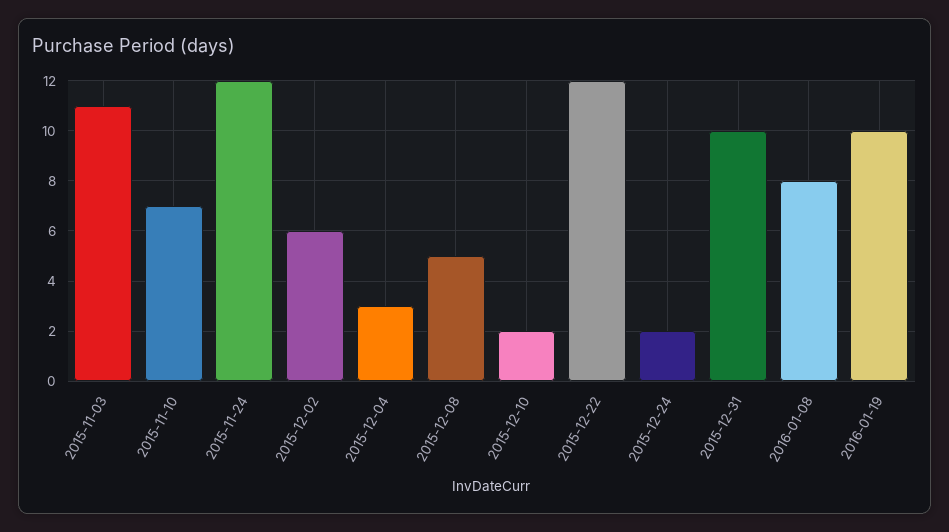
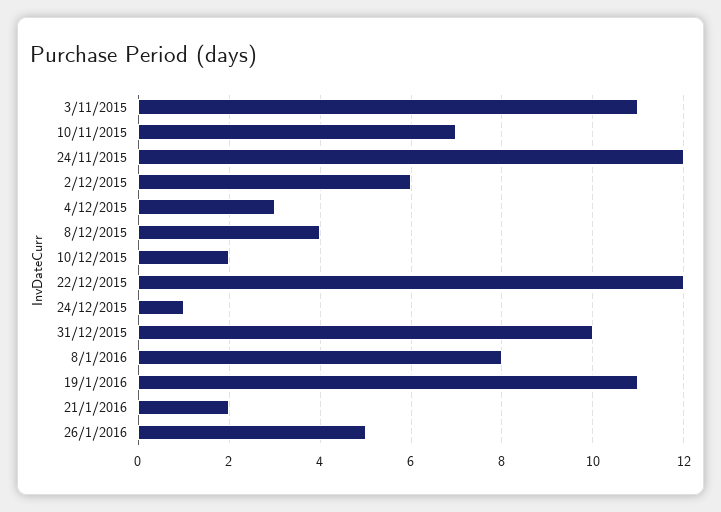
2015-12-08: 5 -> 4
2015-12-24: 2 -> 1
2016-01-19: 10 -> 11
21/1/2016: none -> 2
26/1/2016: none -> 5

